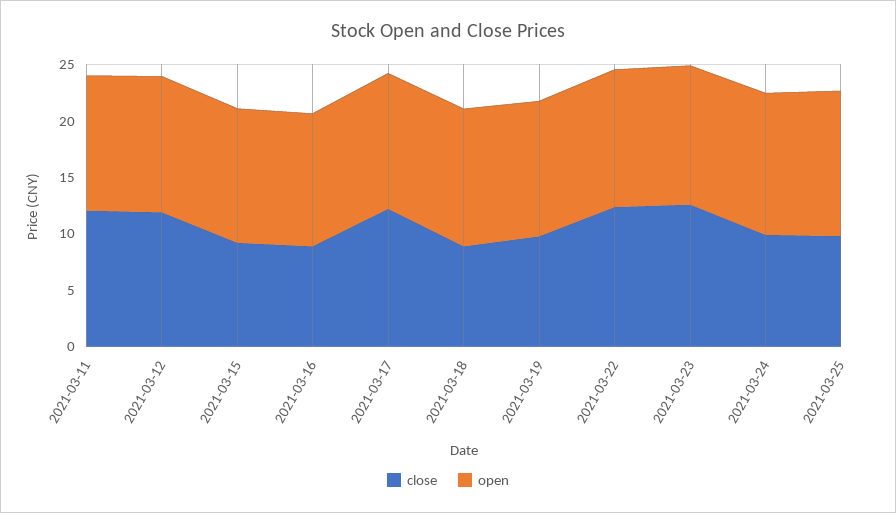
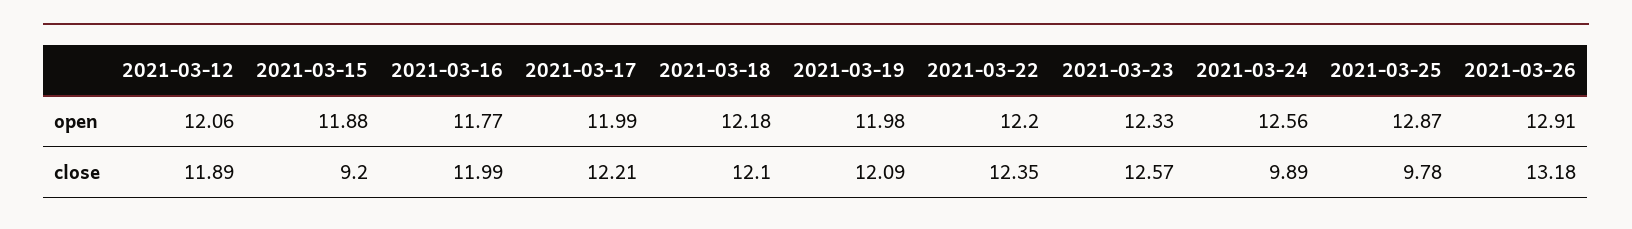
close, 2021-03-11: 12 -> none
open, 2021-03-11: 12 -> none
close, 2021-03-16: 9 -> 11.99
close, 2021-03-18: 9 -> 12.1
close, 2021-03-19: 10 -> 12.09
open, 2021-03-26: none -> 12.91
close, 2021-03-26: none -> 13.18

